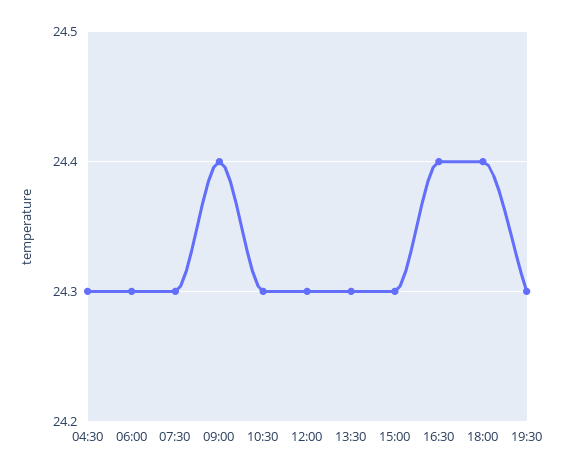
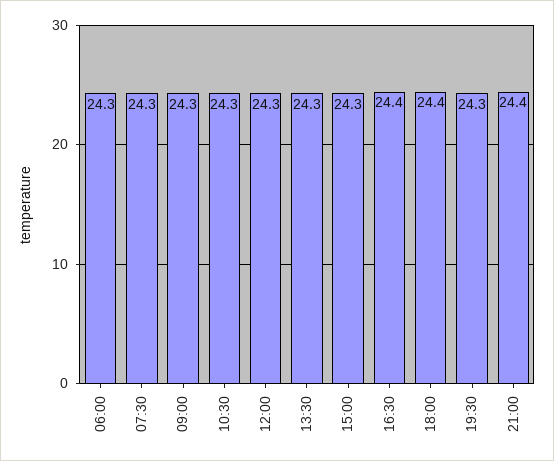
04:30: 24.3 -> none
09:00: 24.4 -> 24.3
21:00: none -> 24.4

